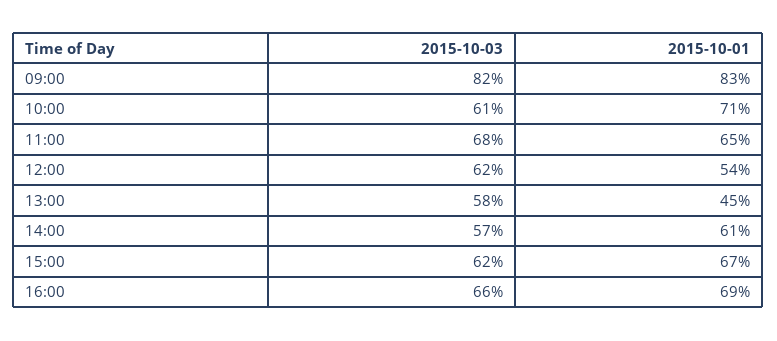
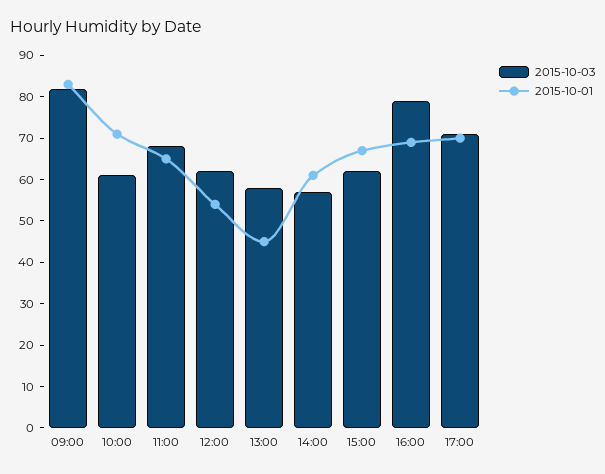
2015-10-03, 16:00: 66 -> 80
2015-10-03, 17:00: none -> 70
2015-10-01, 17:00: none -> 70

